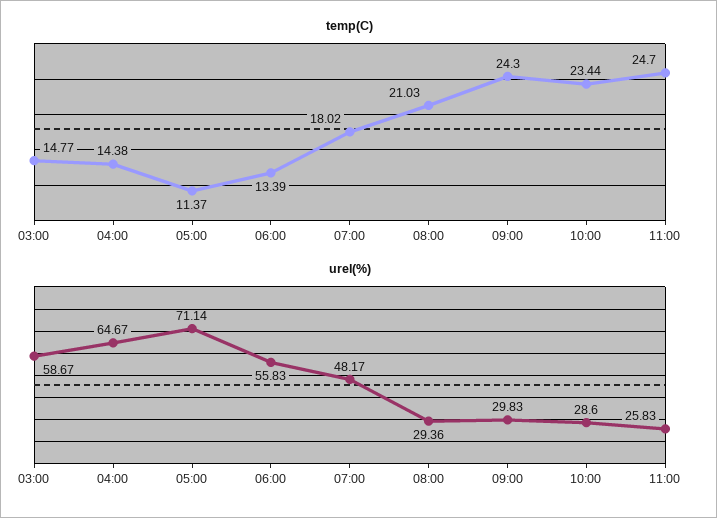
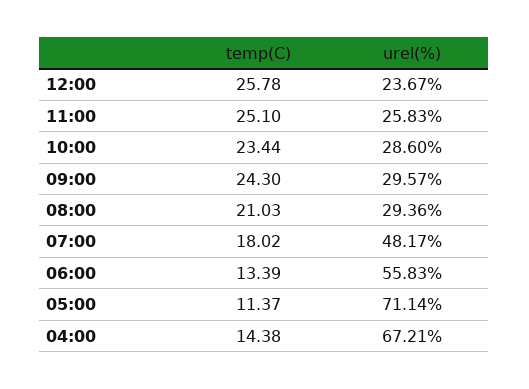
temp(C), 03:00: 14.77 -> none
temp(C), 11:00: 24.7 -> 25.1
urel(%), 03:00: 58.67 -> none
urel(%), 04:00: 64.67 -> 67.21
urel(%), 09:00: 29.83 -> 29.57
temp(C), 12:00: none -> 25.78
urel(%), 12:00: none -> 23.67

